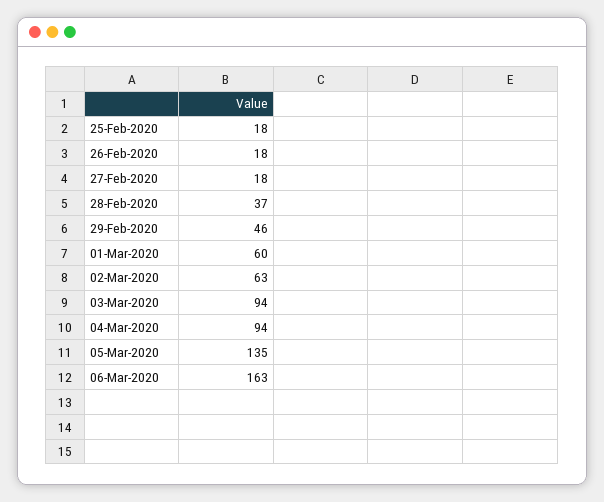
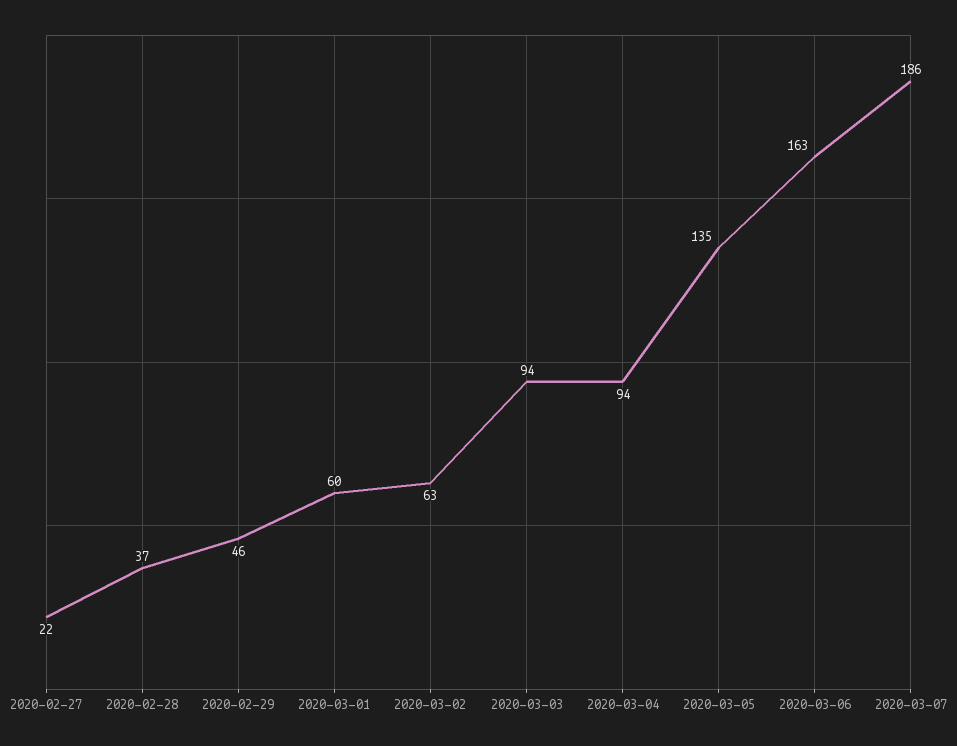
25-Feb-2020: 18 -> none
26-Feb-2020: 18 -> none
27-Feb-2020: 18 -> 22
2020-03-07: none -> 186

